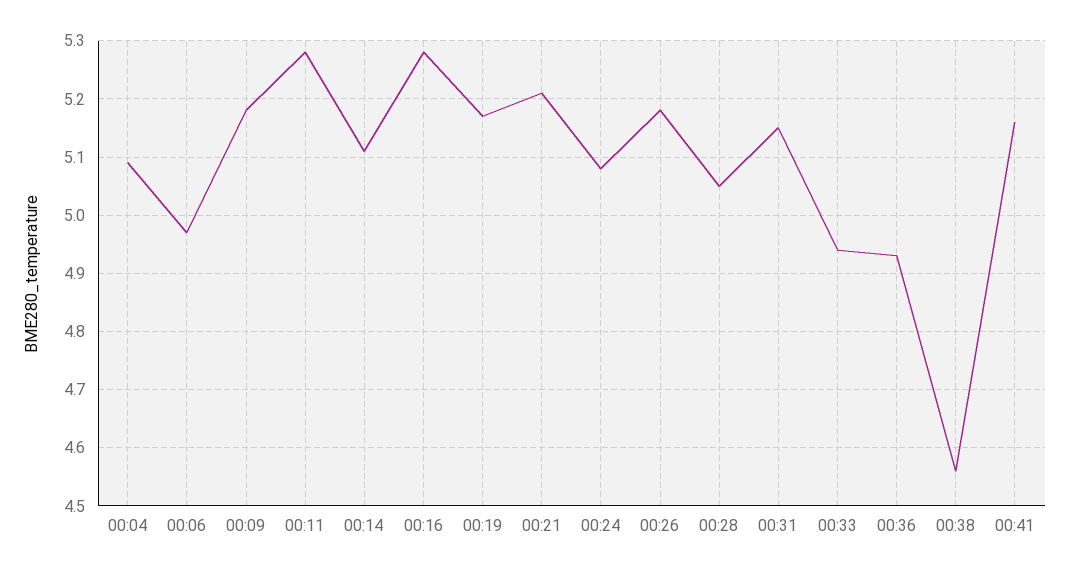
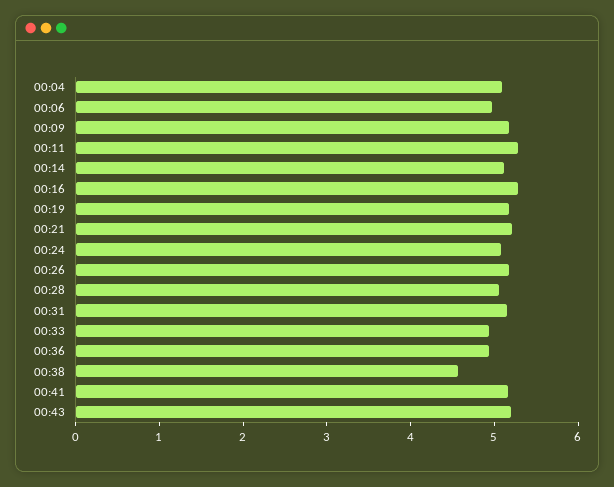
00:43: none -> 5.2

